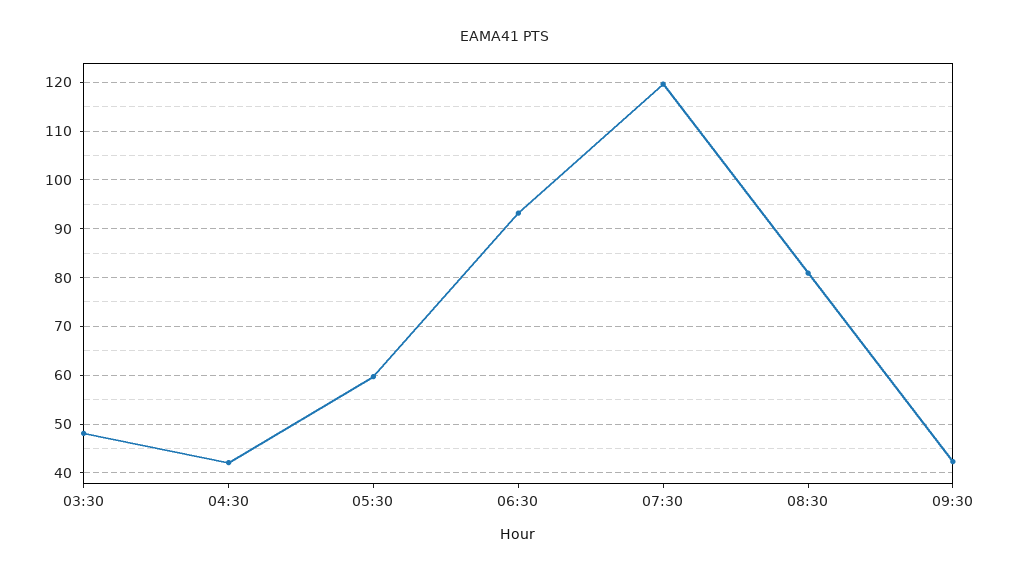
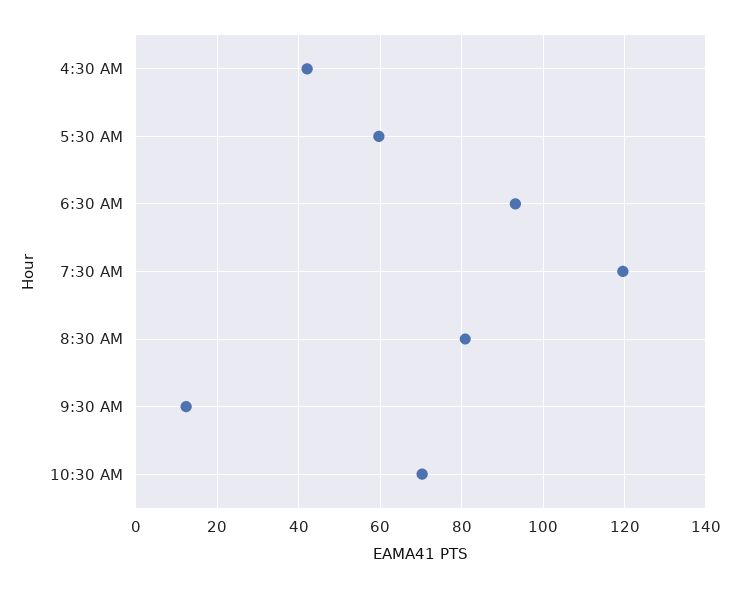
03:30: 48 -> none
09:30: 42 -> 12
10:30 AM: none -> 70

